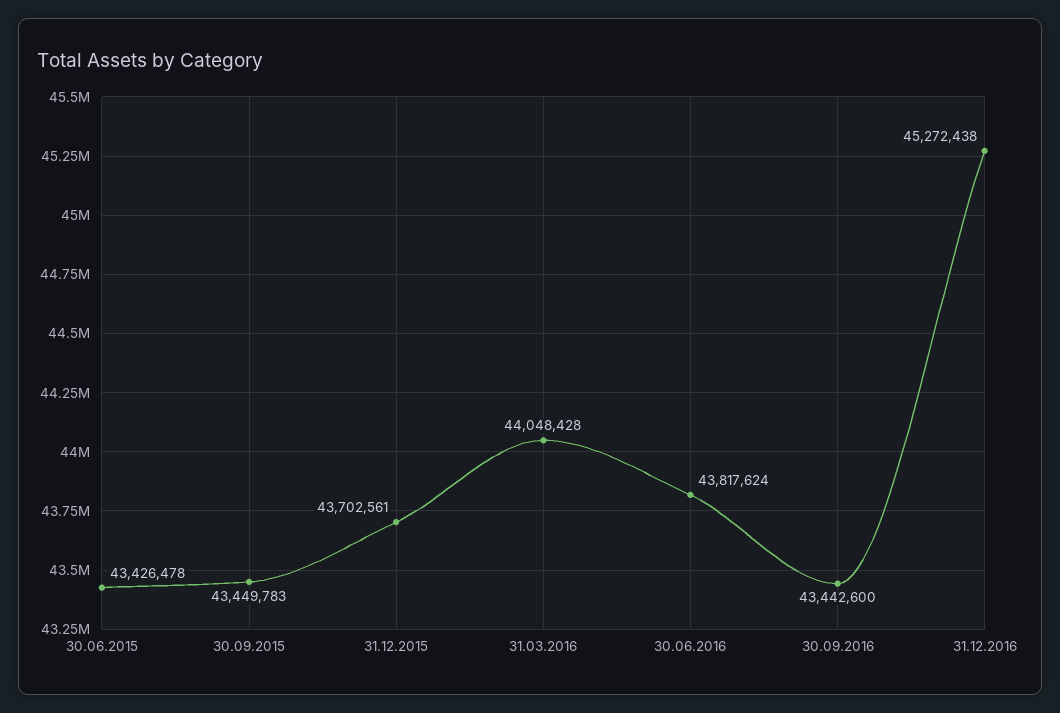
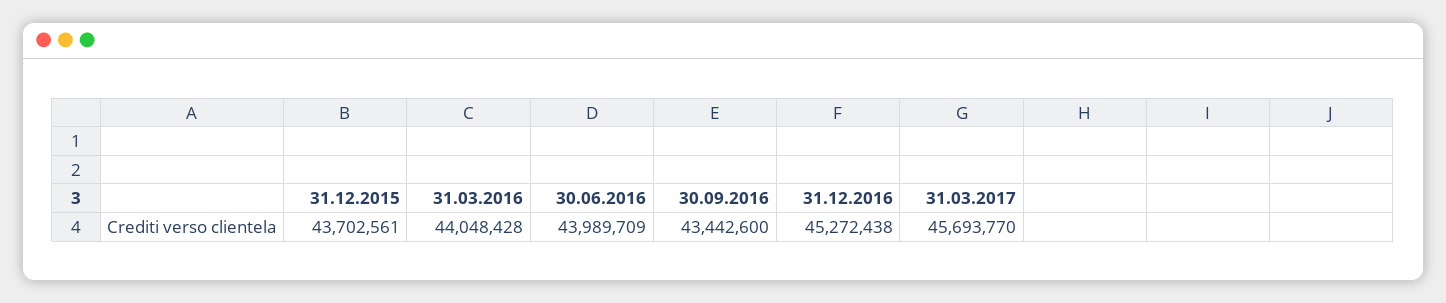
30.06.2015: 43426478 -> none
30.09.2015: 43449783 -> none
30.06.2016: 43817624 -> 43989709
31.03.2017: none -> 45693770

